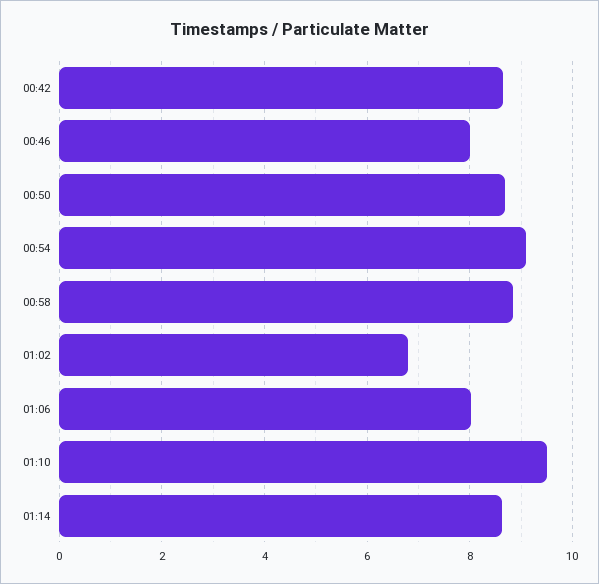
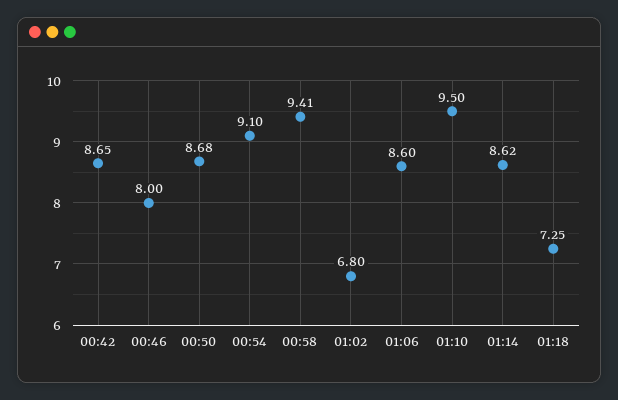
00:58: 8.8 -> 9.41
01:06: 8 -> 8.6
01:18: none -> 7.25

